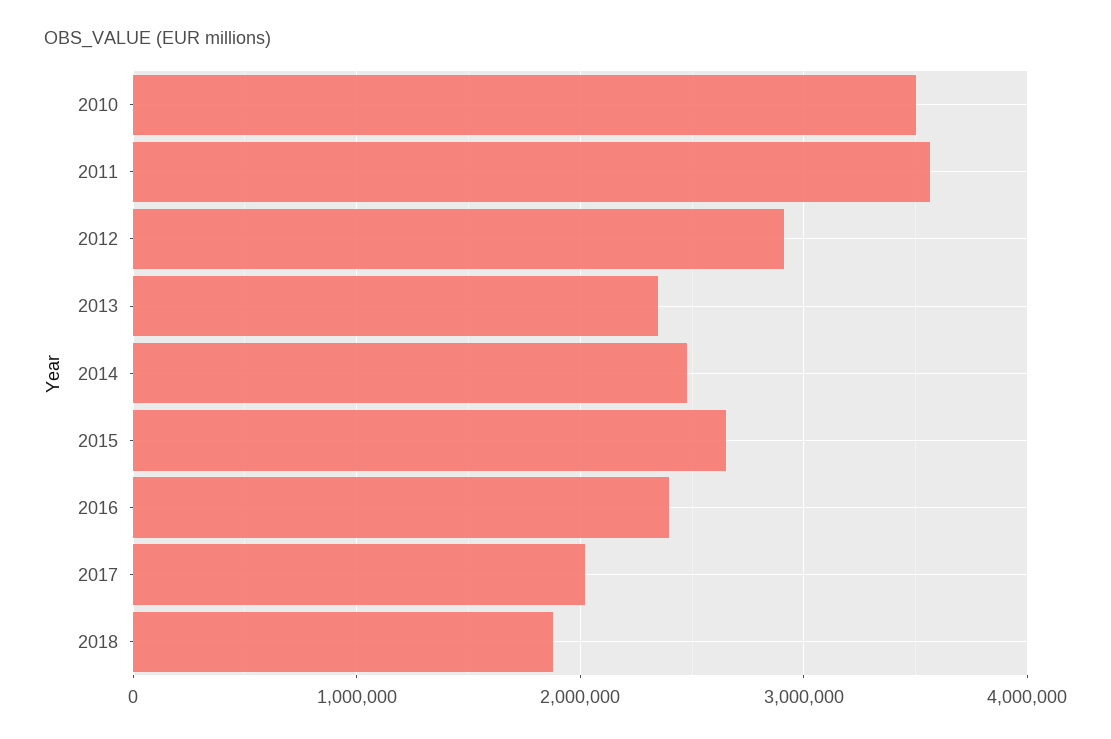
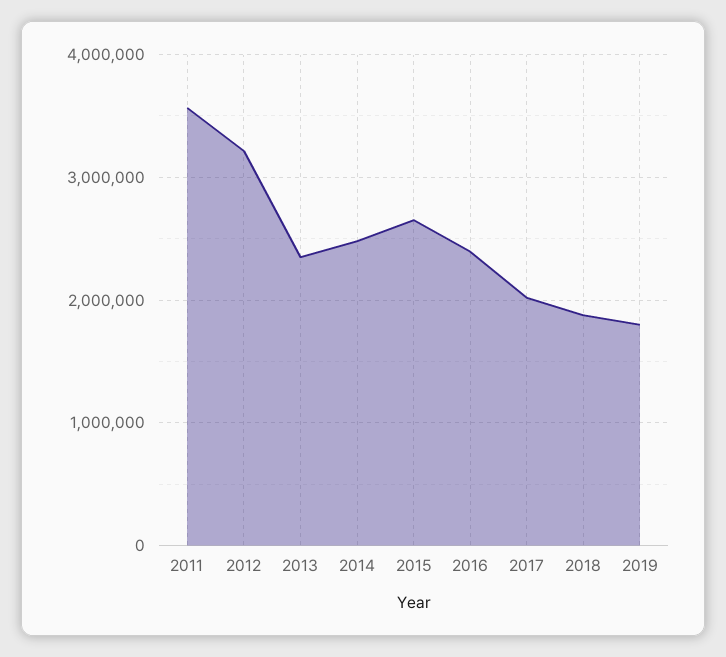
2010: 3500000 -> none
2012: 2900000 -> 3200000
2019: none -> 1800000

